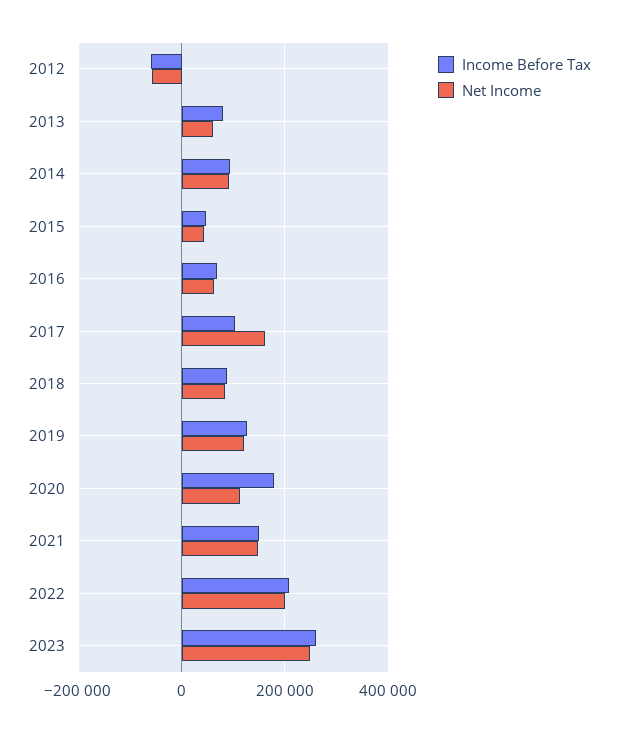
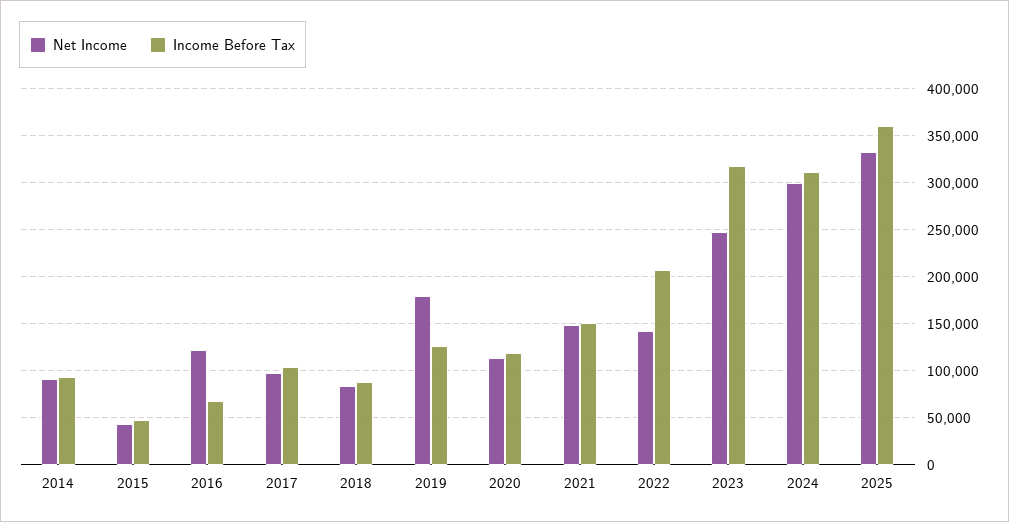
Income Before Tax, 2012: -60000 -> none
Net Income, 2012: -60000 -> none
Income Before Tax, 2013: 80000 -> none
Net Income, 2013: 60000 -> none
Net Income, 2016: 60000 -> 120000
Net Income, 2017: 160000 -> 100000
Net Income, 2019: 120000 -> 180000
Income Before Tax, 2020: 180000 -> 120000
Net Income, 2022: 200000 -> 140000
Income Before Tax, 2023: 260000 -> 320000
Net Income, 2024: none -> 300000
Income Before Tax, 2024: none -> 310000
Net Income, 2025: none -> 330000
Income Before Tax, 2025: none -> 360000

